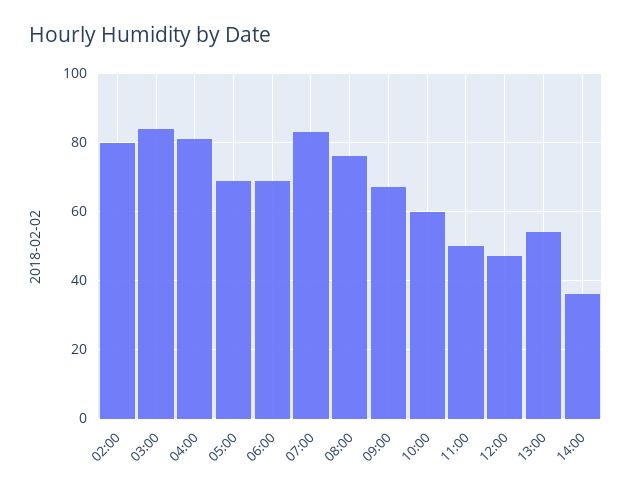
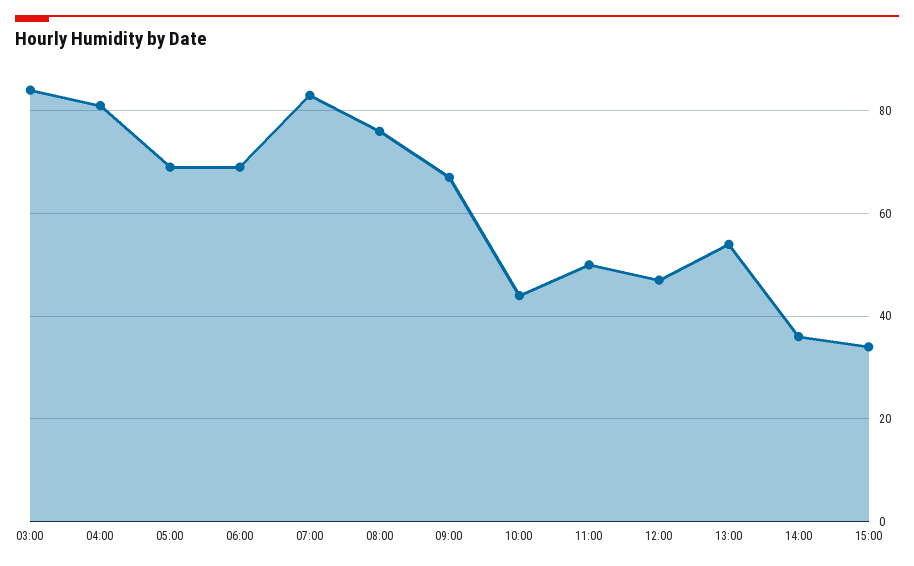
02:00: 80 -> none
10:00: 60 -> 45
15:00: none -> 35

